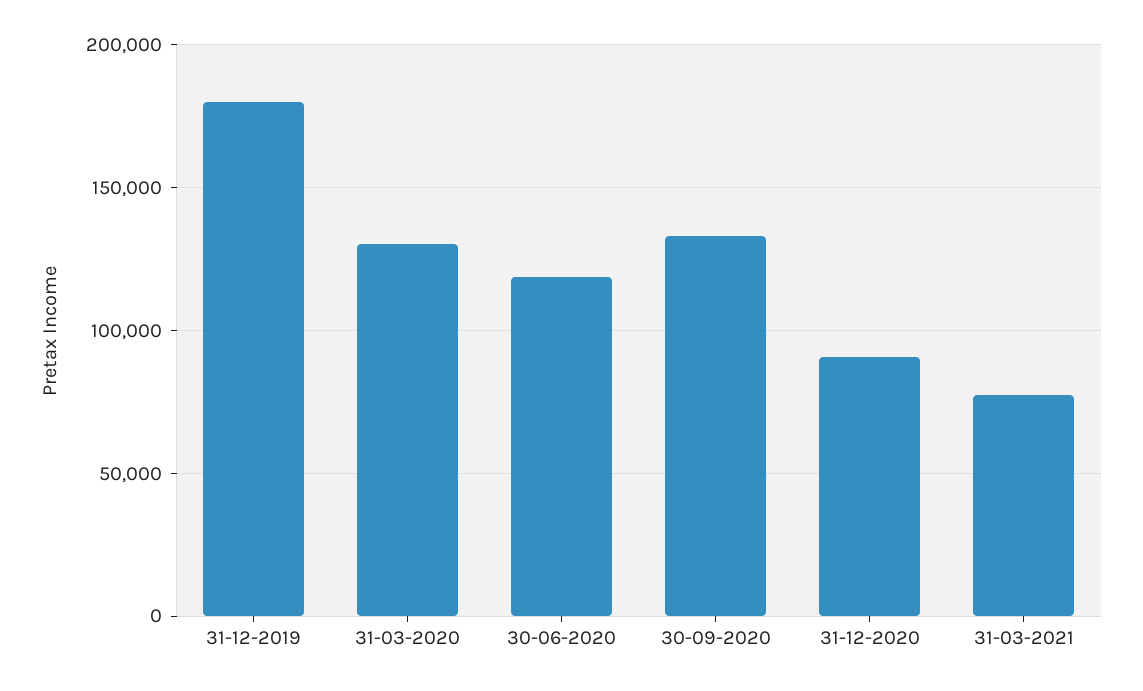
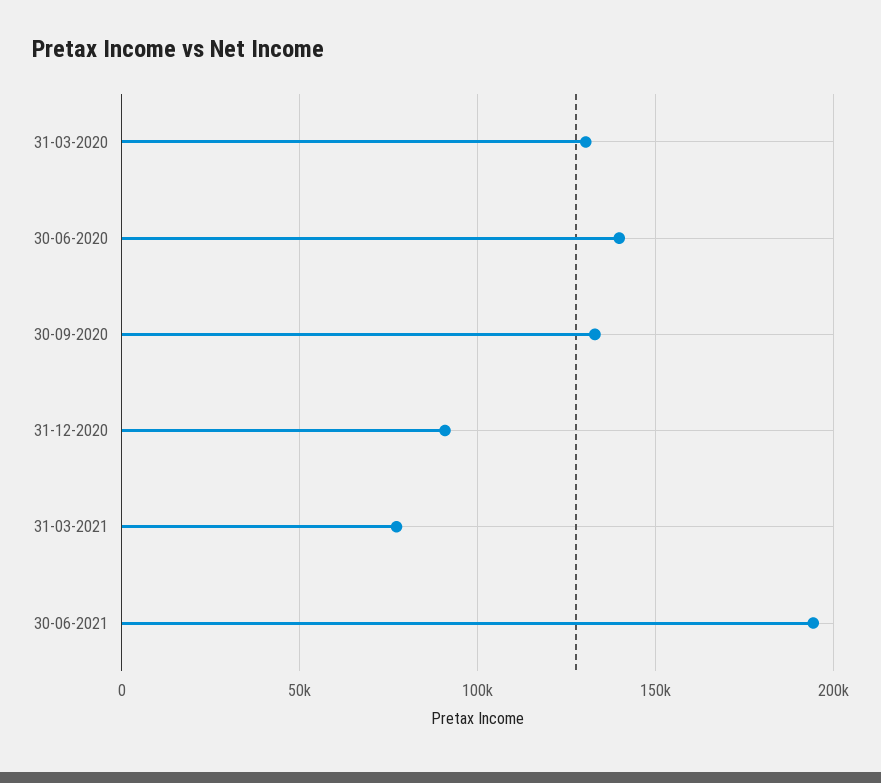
31-12-2019: 180000 -> none
30-06-2020: 120000 -> 140000
30-06-2021: none -> 195000

